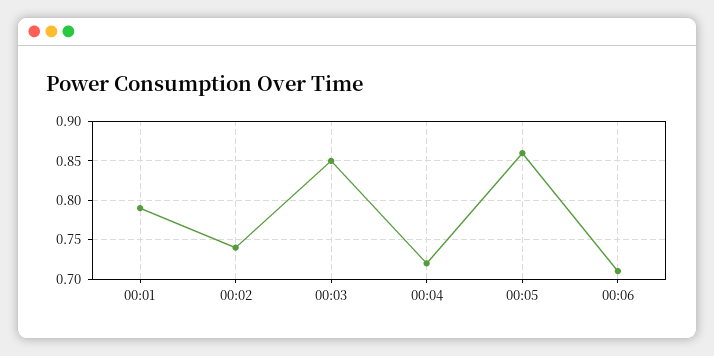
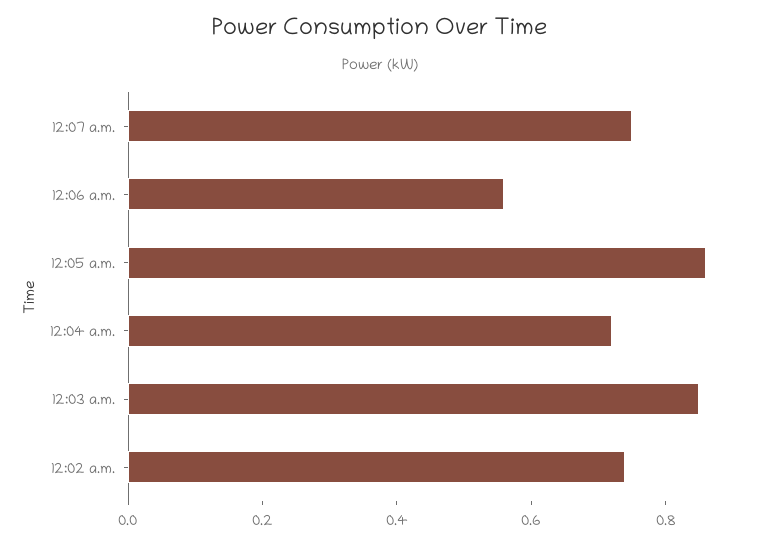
00:01: 0.79 -> none
00:06: 0.71 -> 0.55
12:07 a.m.: none -> 0.75

